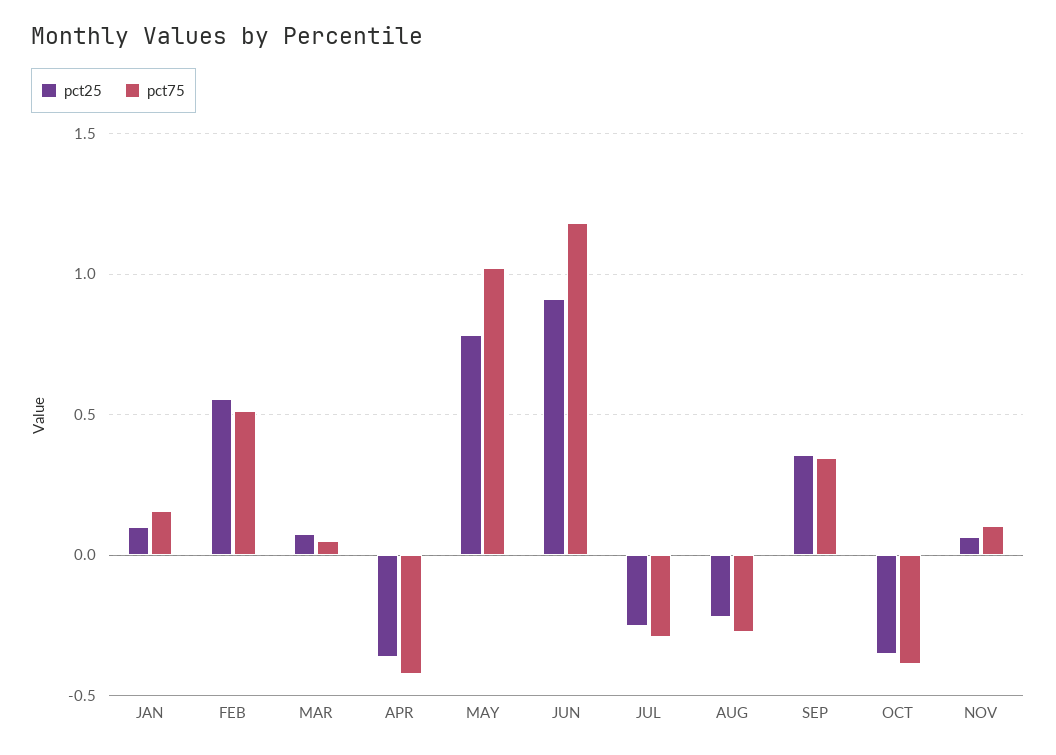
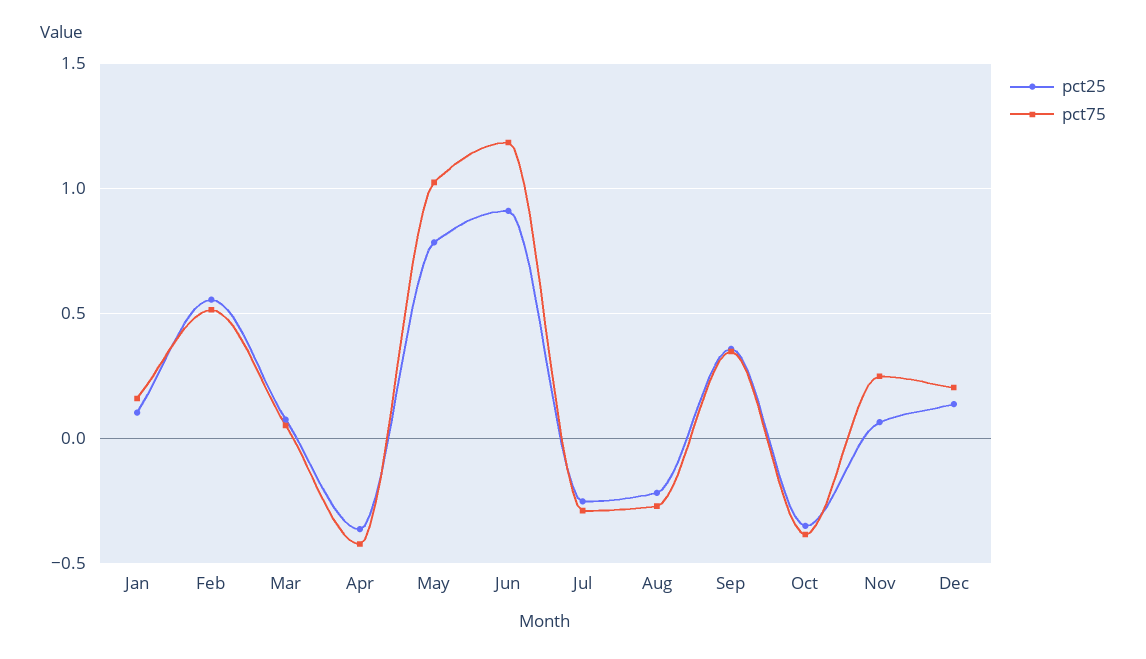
pct75, NOV: 0.1 -> 0.25
pct25, Dec: none -> 0.15
pct75, Dec: none -> 0.2

